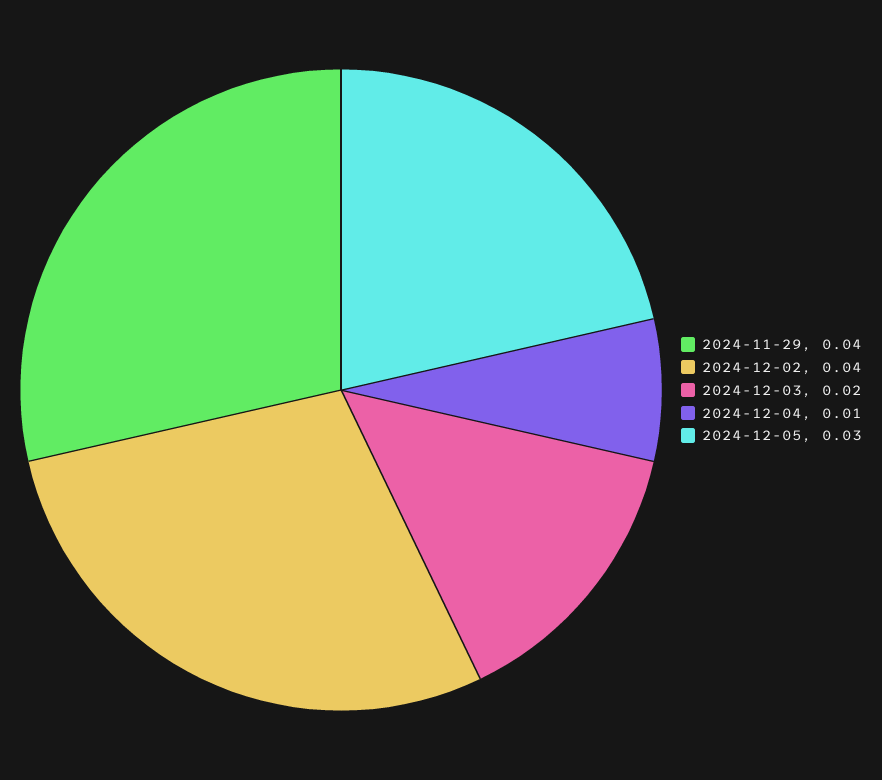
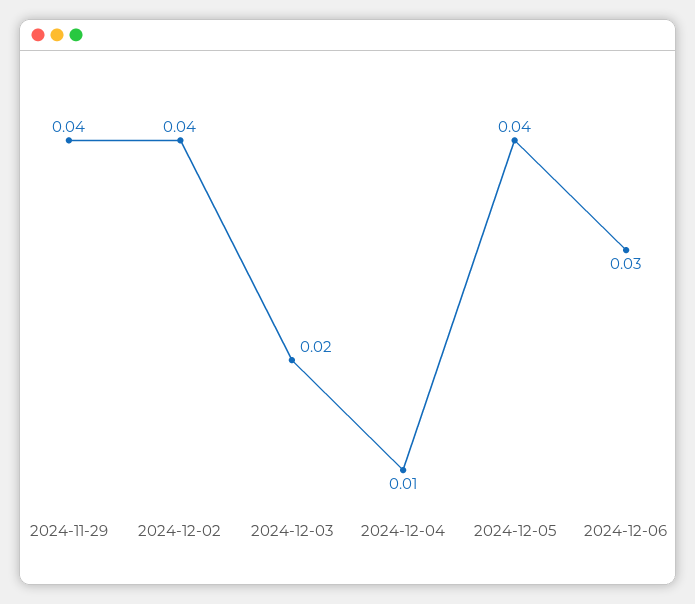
2024-12-05: 0.03 -> 0.04
2024-12-06: none -> 0.03

